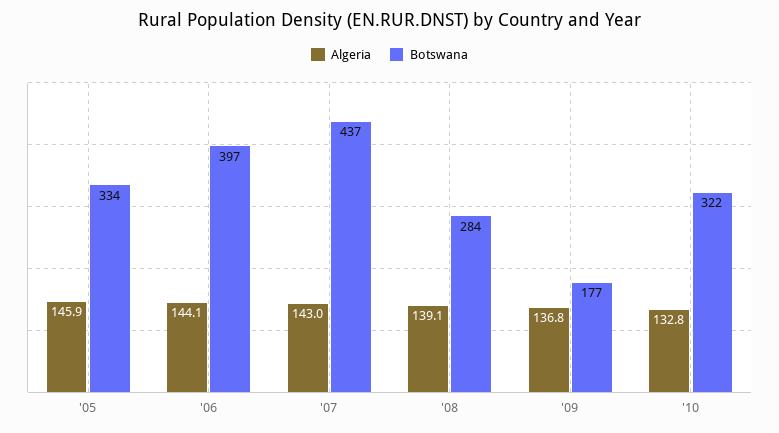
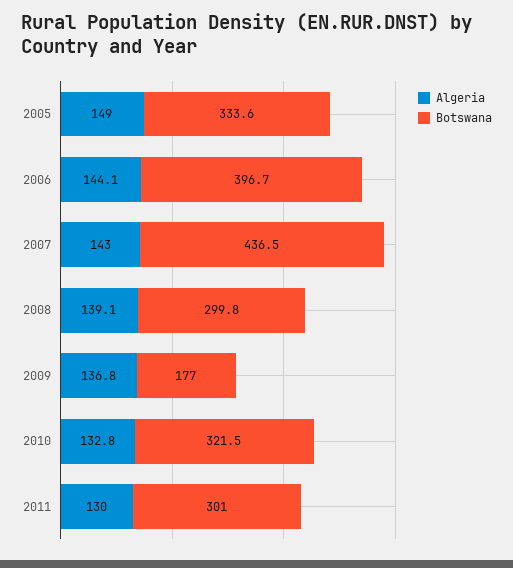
Algeria, '05: 145.9 -> 149
Botswana, '08: 284 -> 299.8
Algeria, 2011: none -> 130
Botswana, 2011: none -> 301

